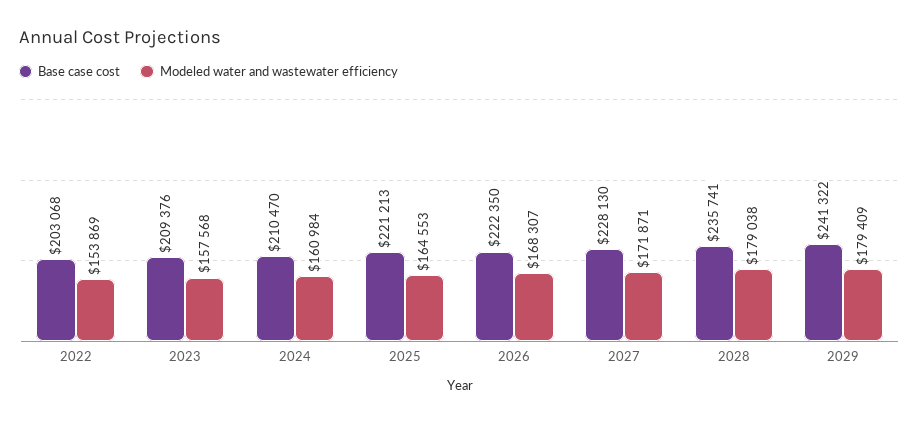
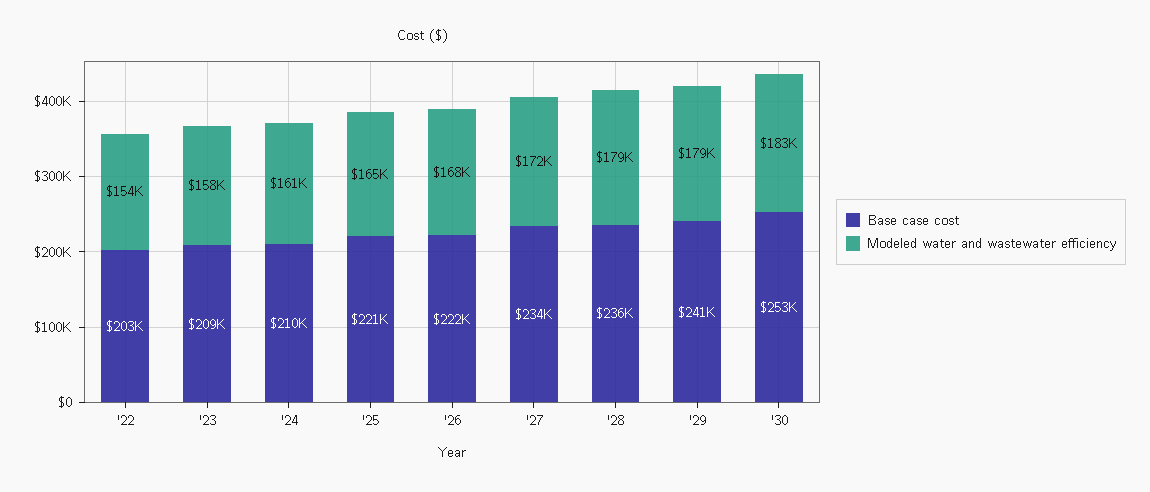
Base case cost, 2027: 228130 -> 234000
Base case cost, '30: none -> 253000
Modeled water and wastewater efficiency, '30: none -> 183000

